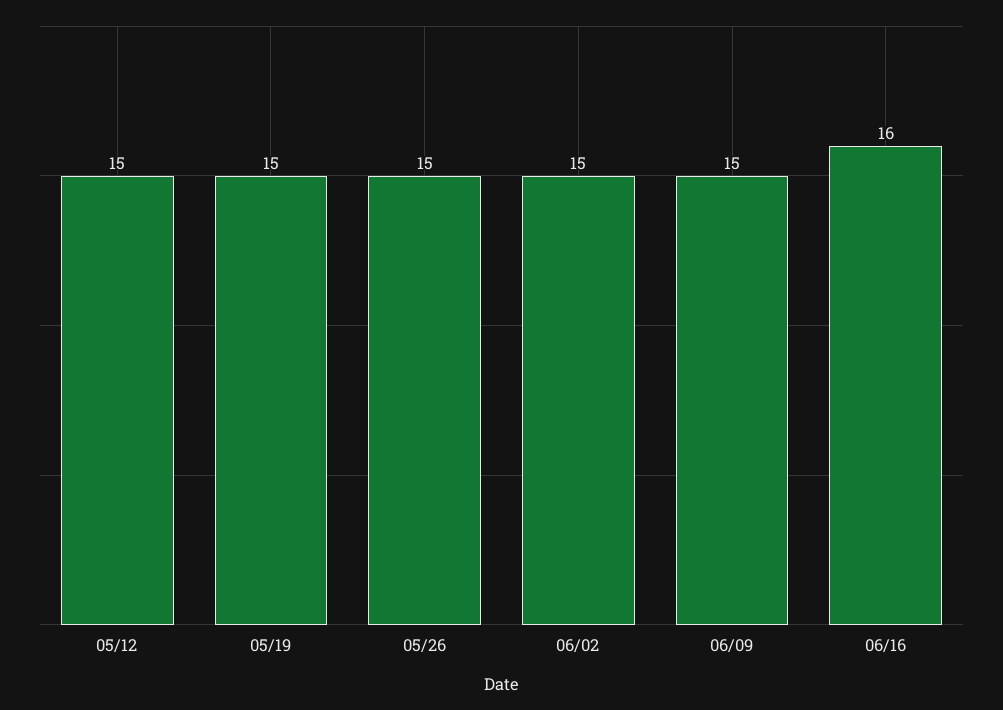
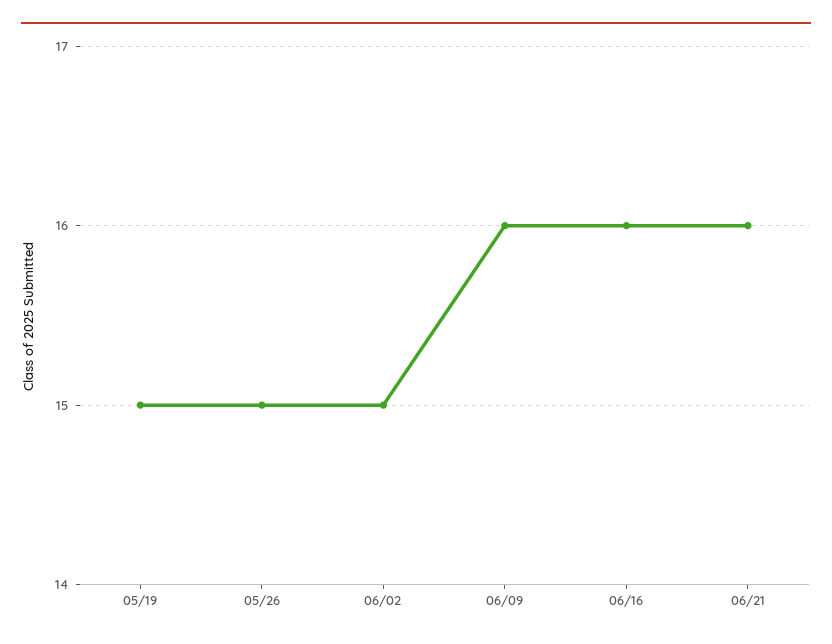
05/12: 15 -> none
06/09: 15 -> 16
06/21: none -> 16

